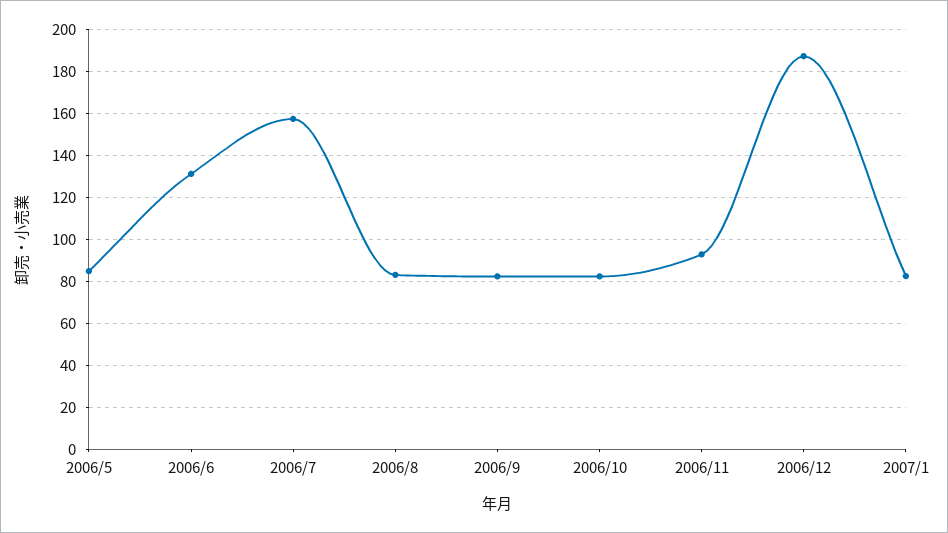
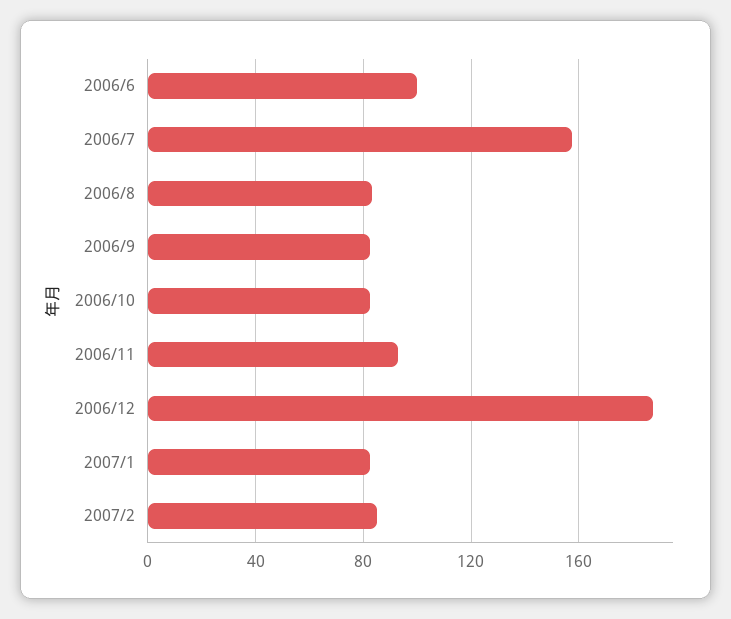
2006/5: 85 -> none
2006/6: 130 -> 100
2007/2: none -> 85

